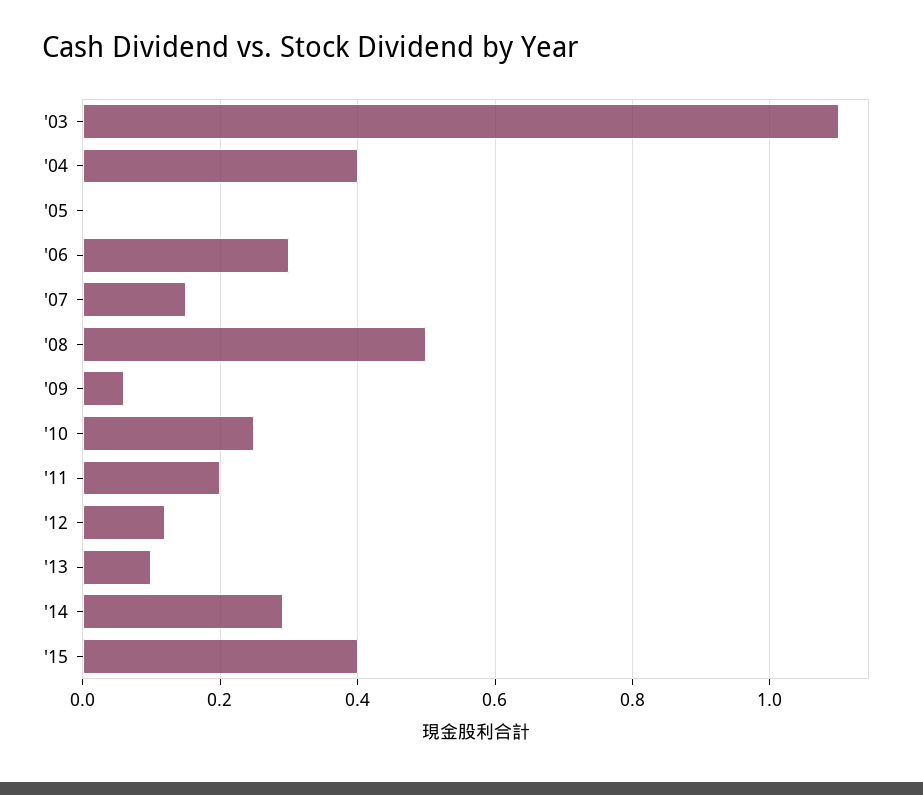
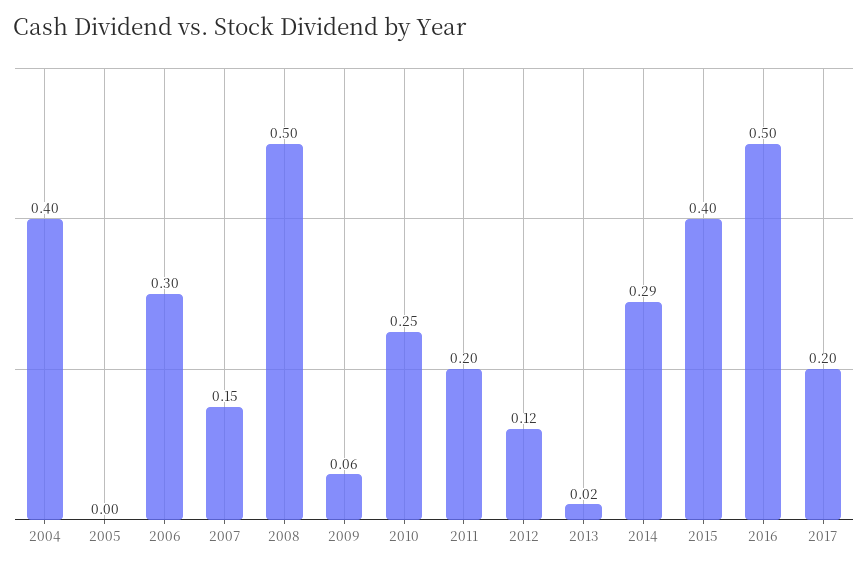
'03: 1.1 -> none
'13: 0.1 -> 0.02
2016: none -> 0.5
2017: none -> 0.2

